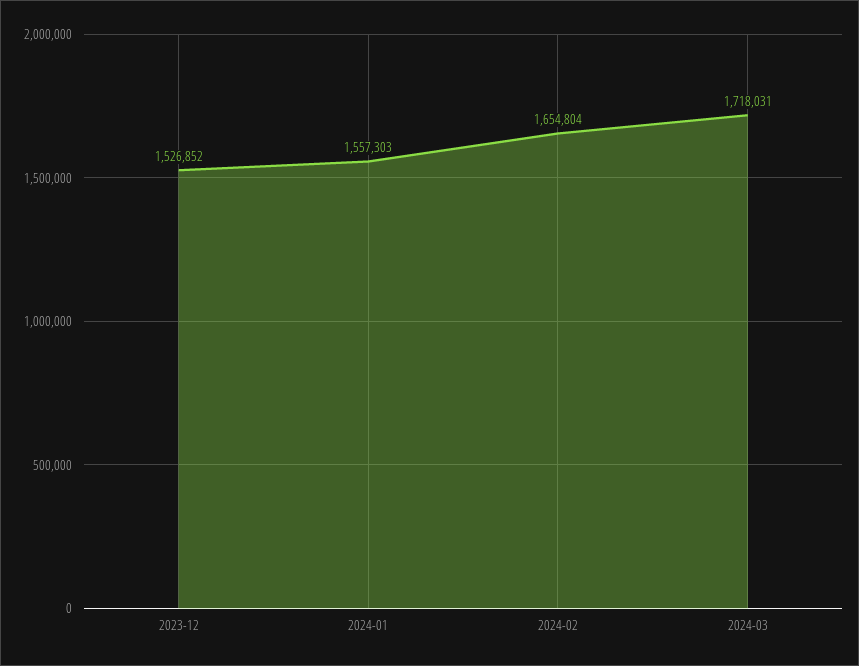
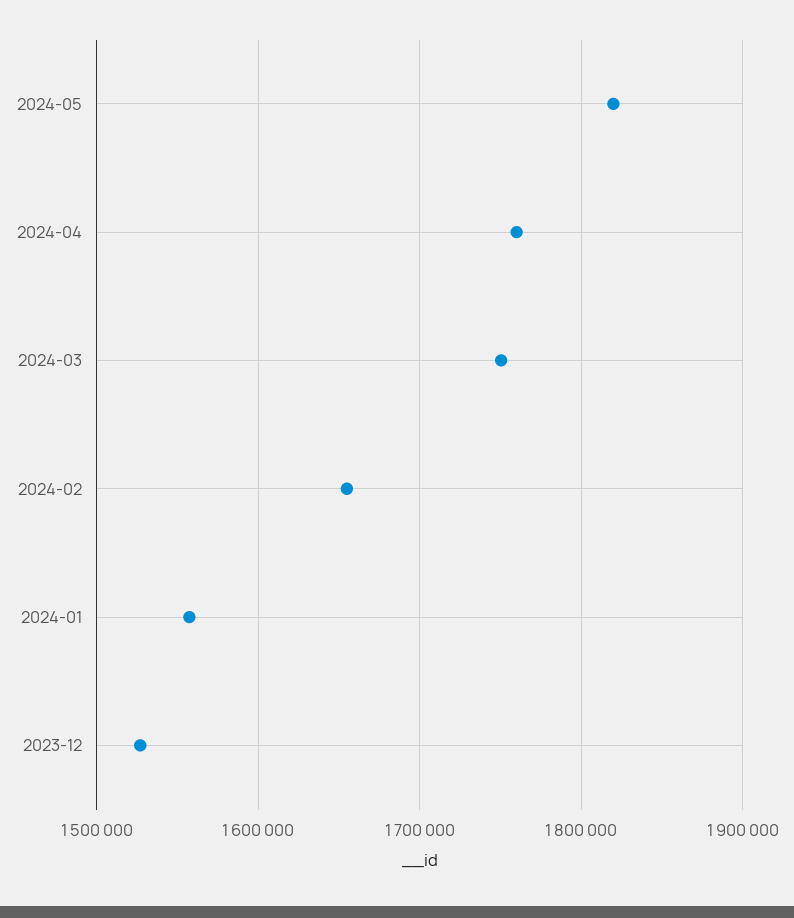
2024-03: 1718031 -> 1750000
2024-05: none -> 1820000
2024-04: none -> 1760000

